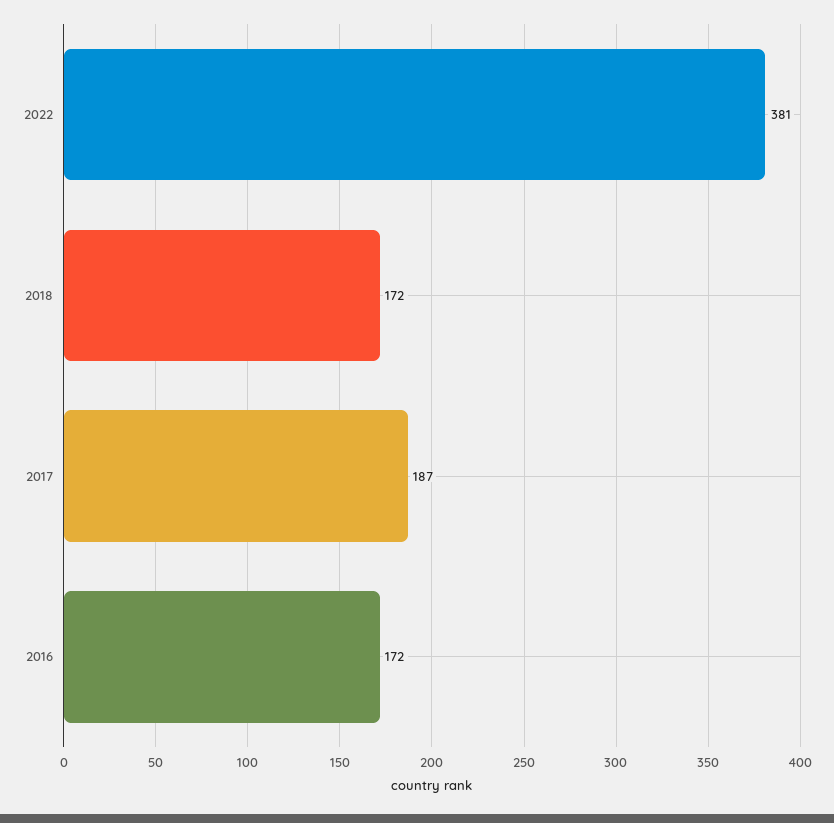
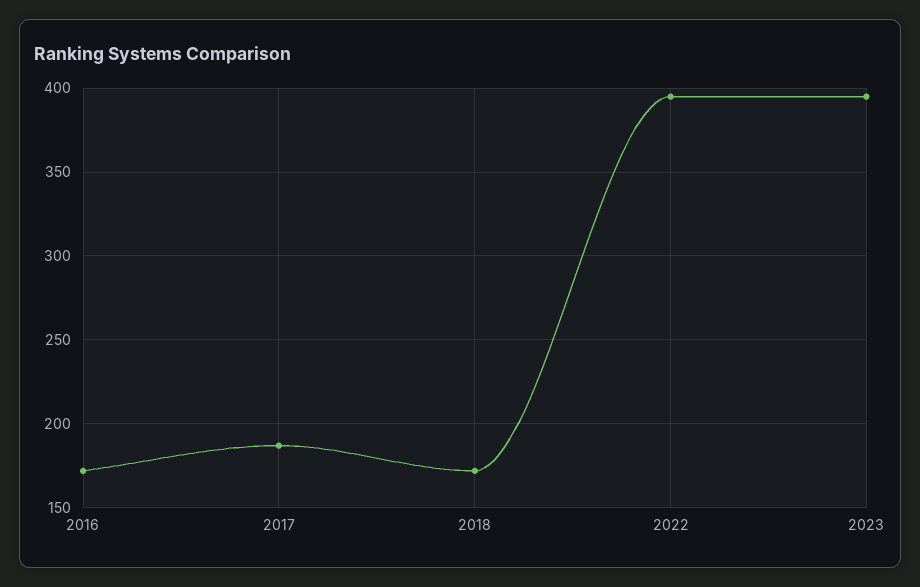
2022: 381 -> 395
2023: none -> 395

